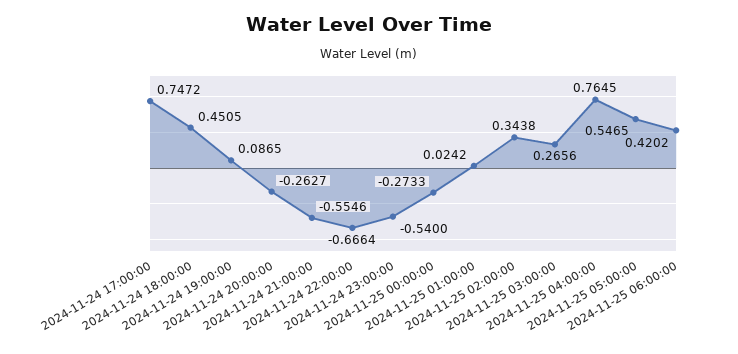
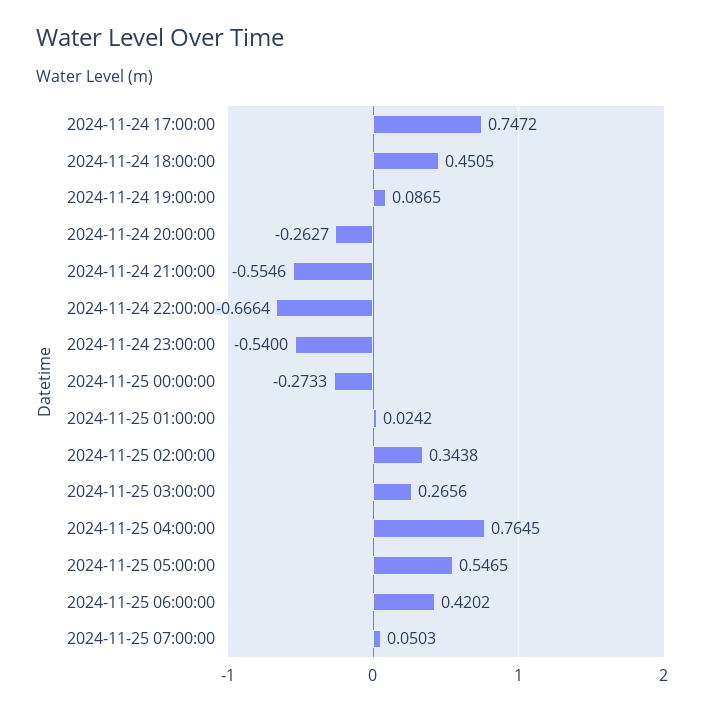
2024-11-25 07:00:00: none -> 0.0503

